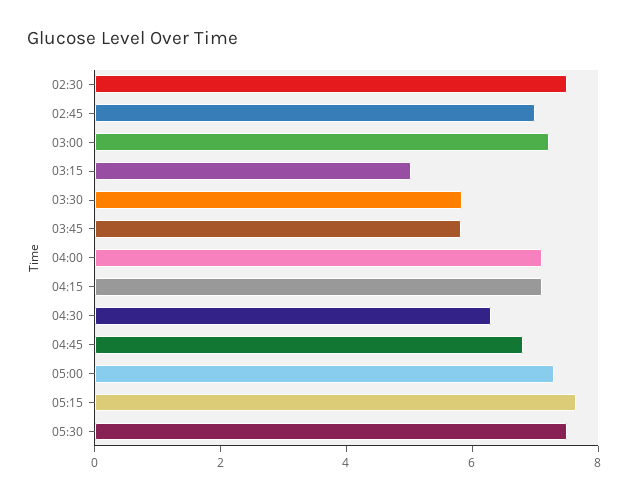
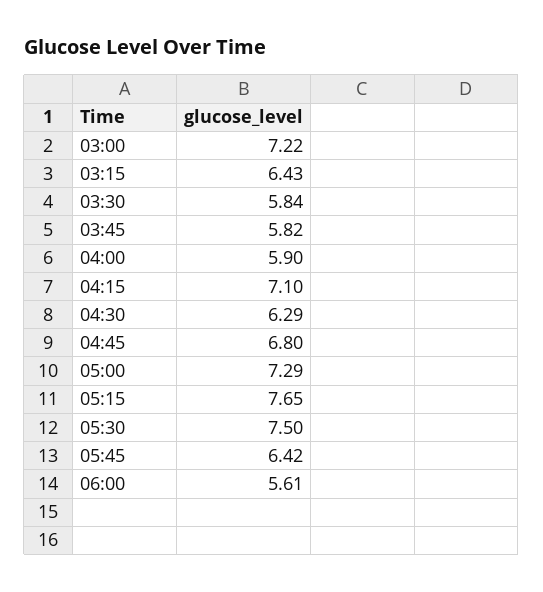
02:30: 7.5 -> none
02:45: 7 -> none
03:15: 5 -> 6.43
04:00: 7 -> 5.9
05:45: none -> 6.42
06:00: none -> 5.61

